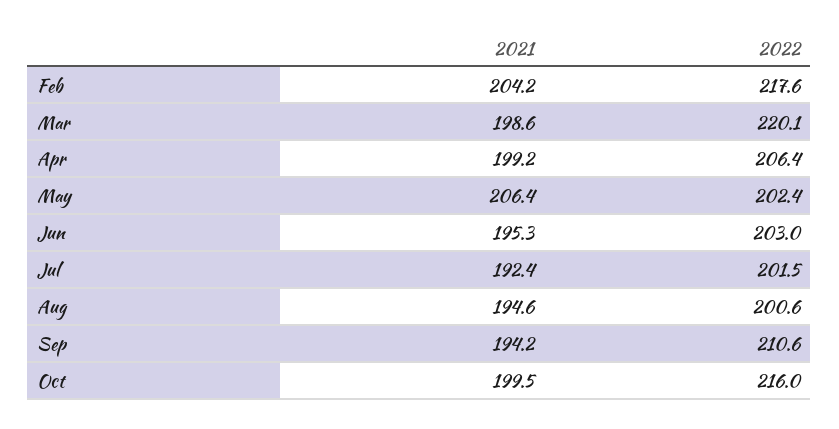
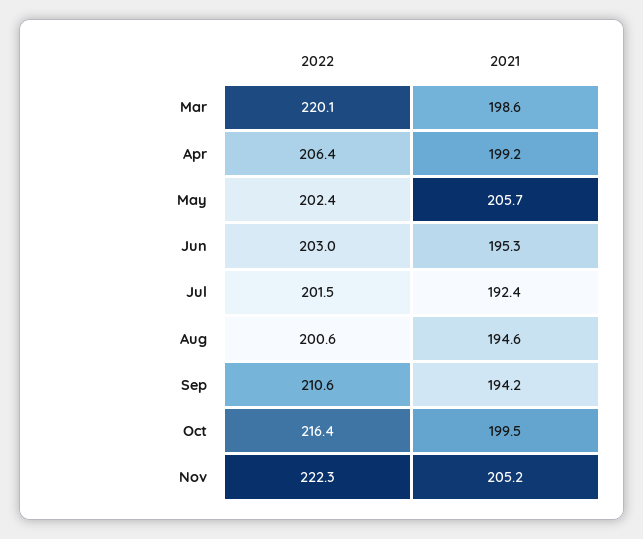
2021, Feb: 204.2 -> none
2022, Feb: 217.6 -> none
2021, May: 206.4 -> 205.7
2022, Oct: 216 -> 216.4
2022, Nov: none -> 222.3
2021, Nov: none -> 205.2

